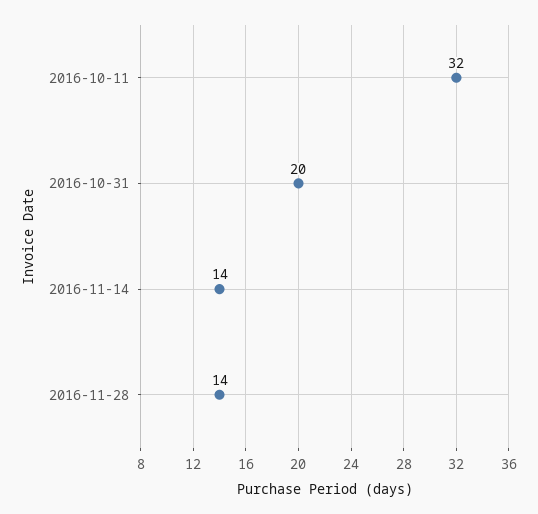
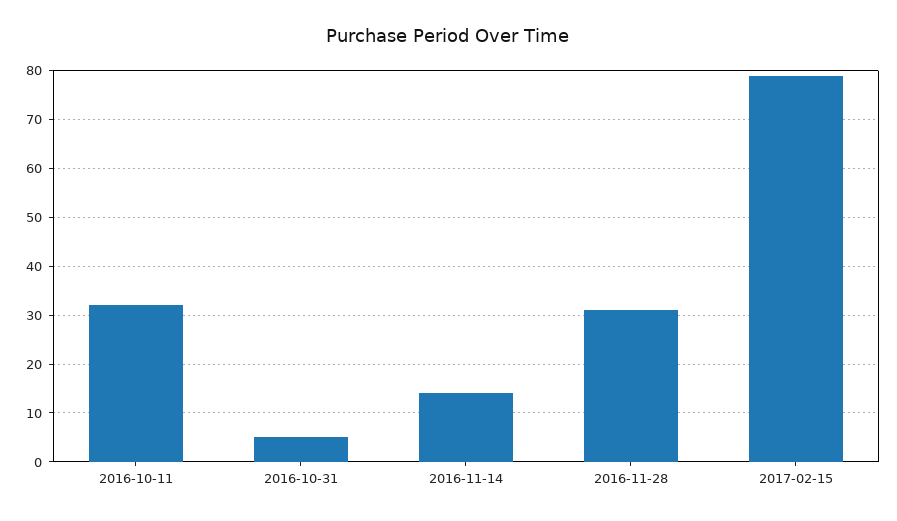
2016-10-31: 20 -> 5
2016-11-28: 14 -> 30
2017-02-15: none -> 80

